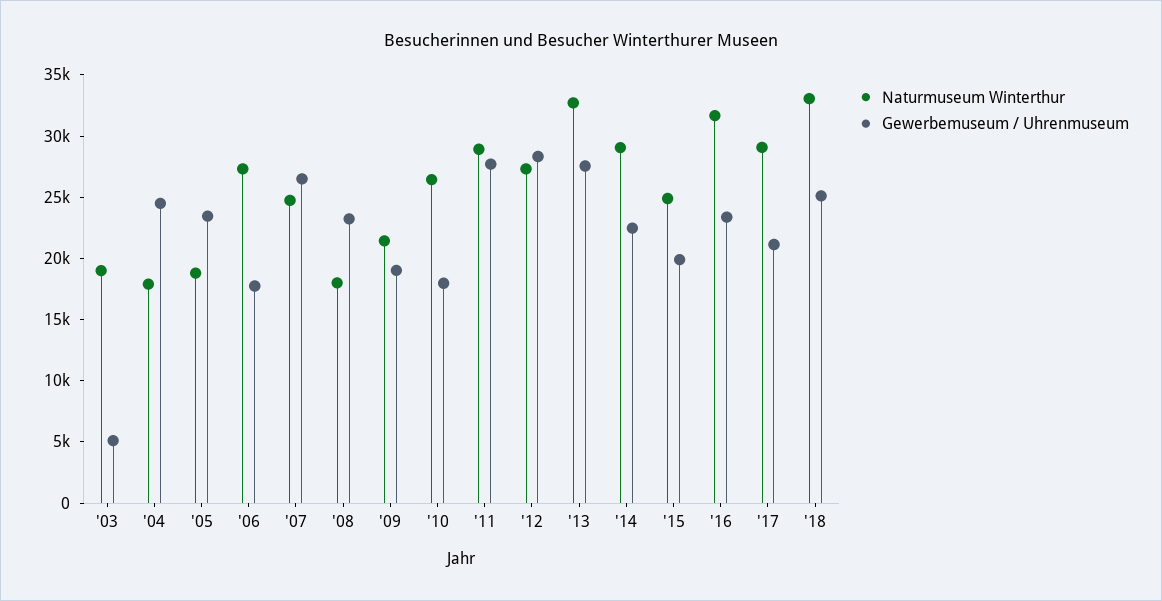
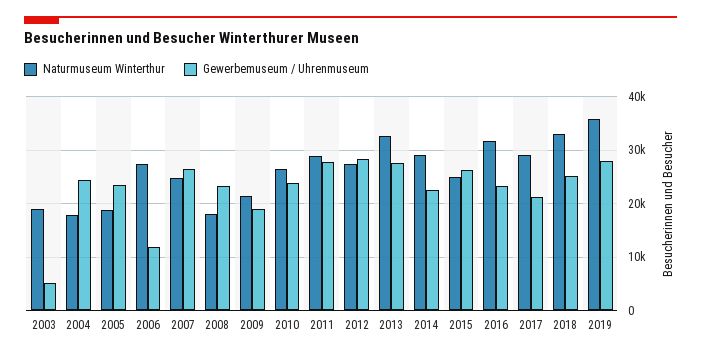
Gewerbemuseum / Uhrenmuseum, '06: 18000 -> 12000
Gewerbemuseum / Uhrenmuseum, '10: 18000 -> 24000
Gewerbemuseum / Uhrenmuseum, '15: 20000 -> 26000
Naturmuseum Winterthur, 2019: none -> 36000
Gewerbemuseum / Uhrenmuseum, 2019: none -> 28000

